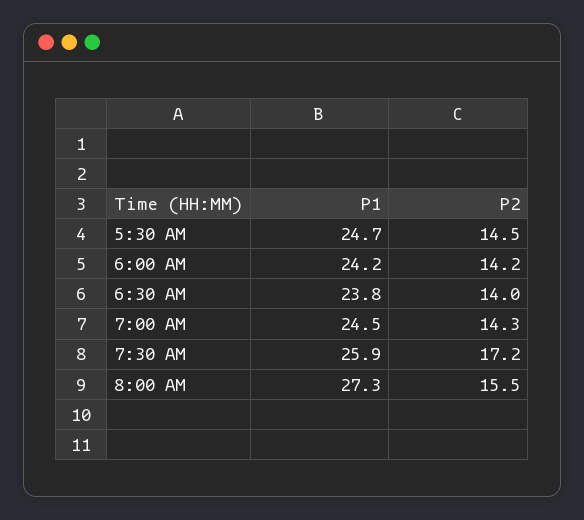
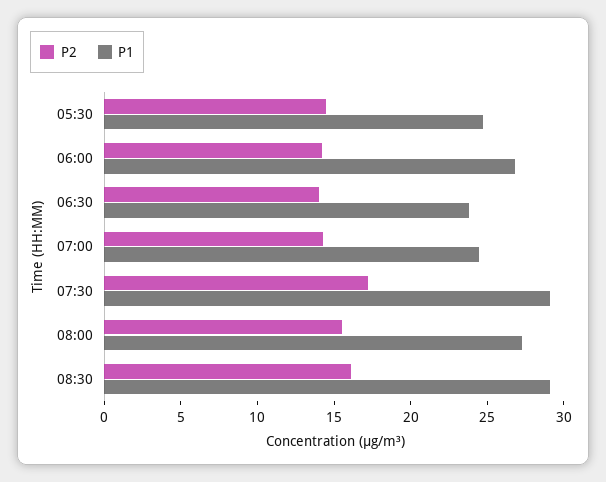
P1, 6:00 AM: 24.2 -> 27
P1, 7:30 AM: 25.9 -> 29
P2, 08:30: none -> 16
P1, 08:30: none -> 29

